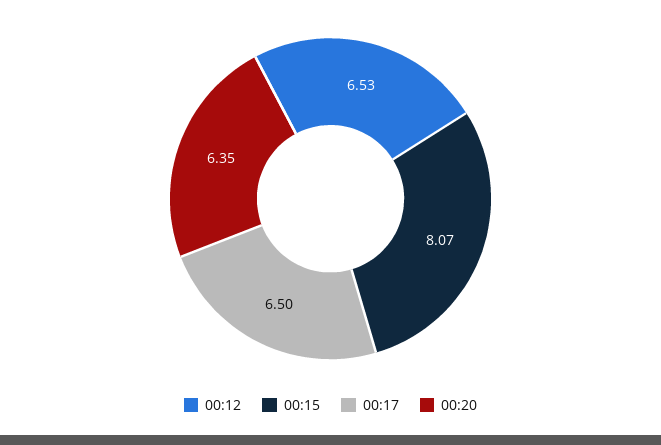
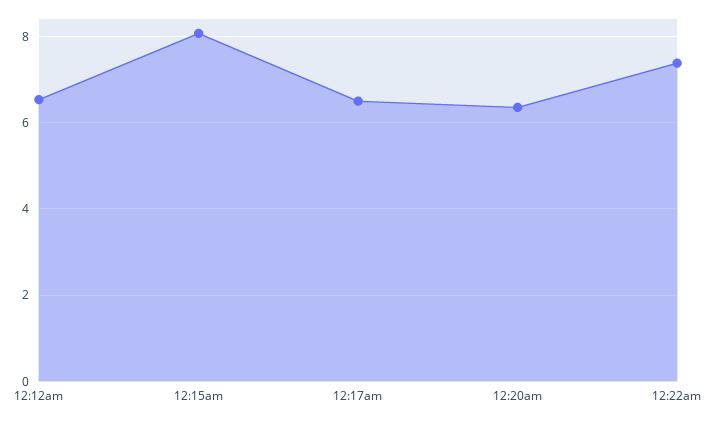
12:22am: none -> 7.4

